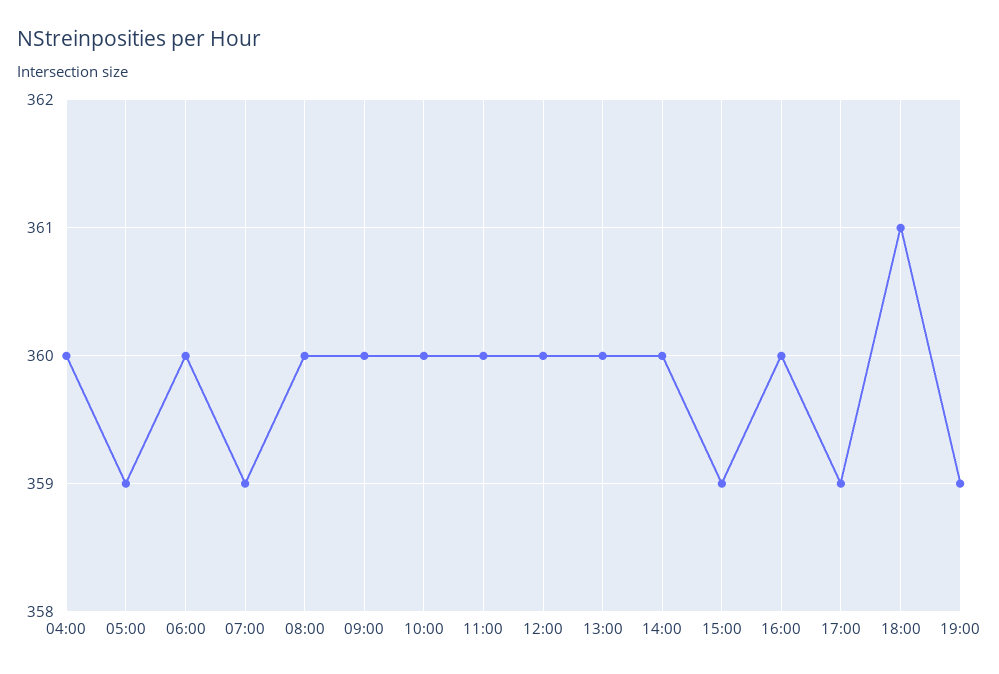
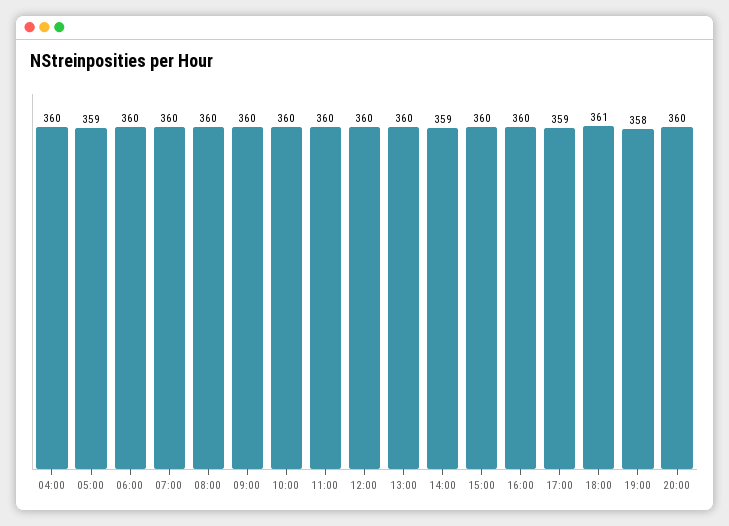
07:00: 359 -> 360
14:00: 360 -> 359
15:00: 359 -> 360
19:00: 359 -> 358
20:00: none -> 360

